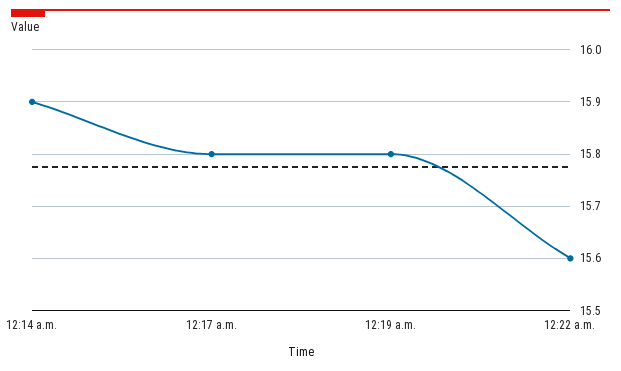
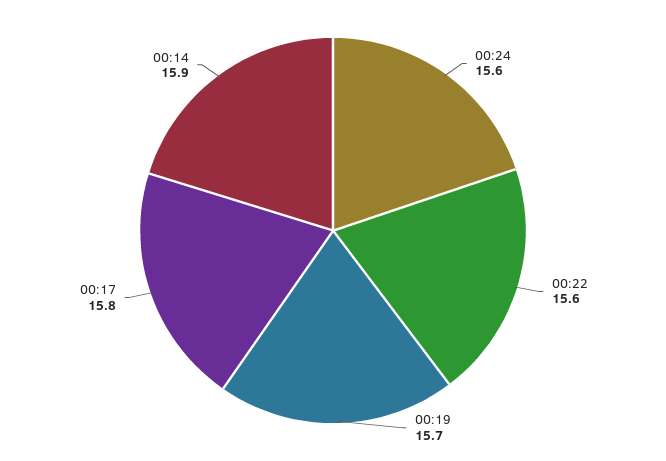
12:19 a.m.: 15.8 -> 15.7
00:24: none -> 15.6

